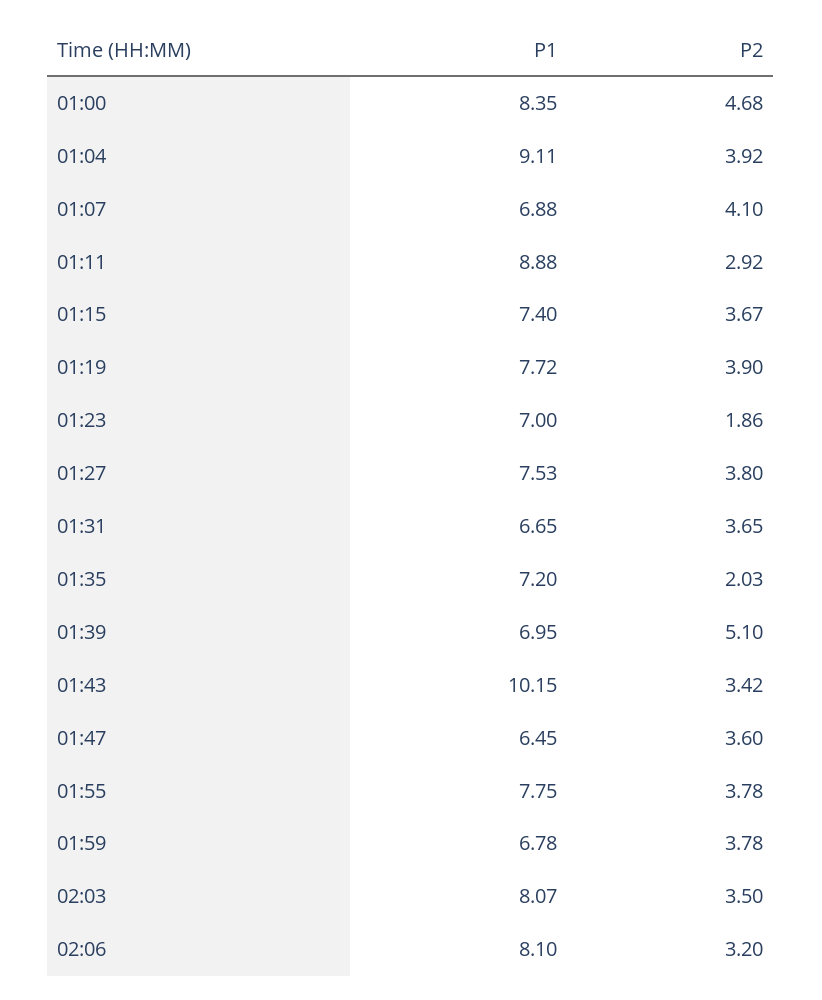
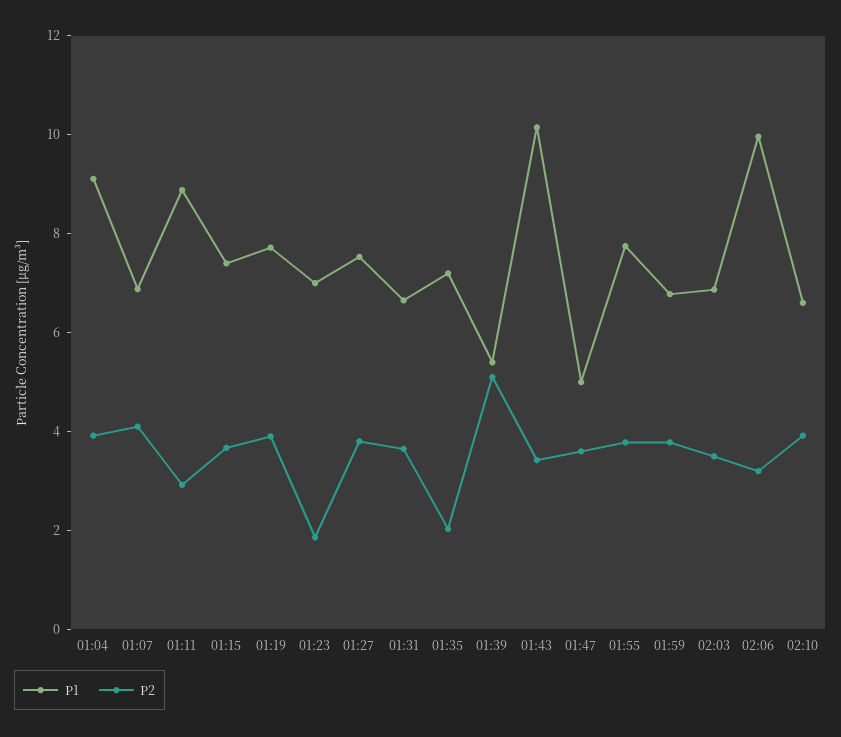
P1, 01:00: 8.35 -> none
P2, 01:00: 4.68 -> none
P1, 01:39: 6.95 -> 5.5
P1, 01:47: 6.45 -> 5
P1, 02:03: 8.07 -> 7
P1, 02:06: 8.1 -> 10
P1, 02:10: none -> 6.5
P2, 02:10: none -> 4

